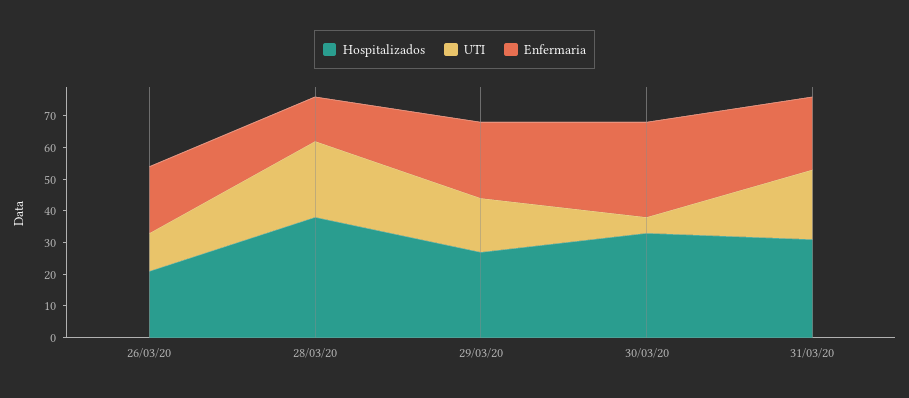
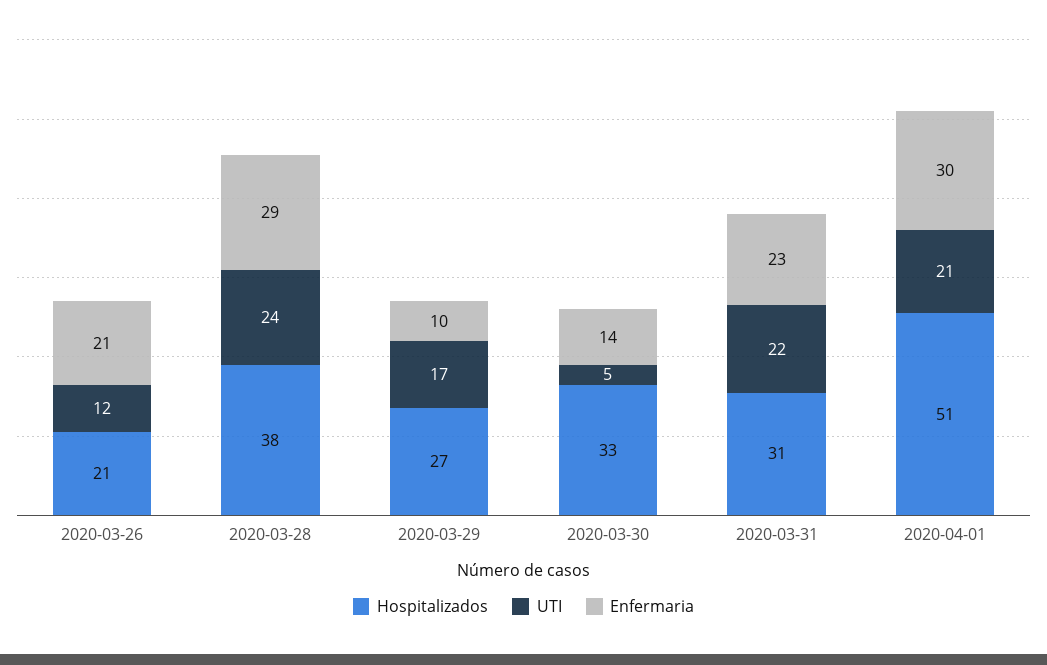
Enfermaria, 28/03/20: 15 -> 29
Enfermaria, 29/03/20: 25 -> 10
Enfermaria, 30/03/20: 30 -> 14
Hospitalizados, 2020-04-01: none -> 51
UTI, 2020-04-01: none -> 21
Enfermaria, 2020-04-01: none -> 30

